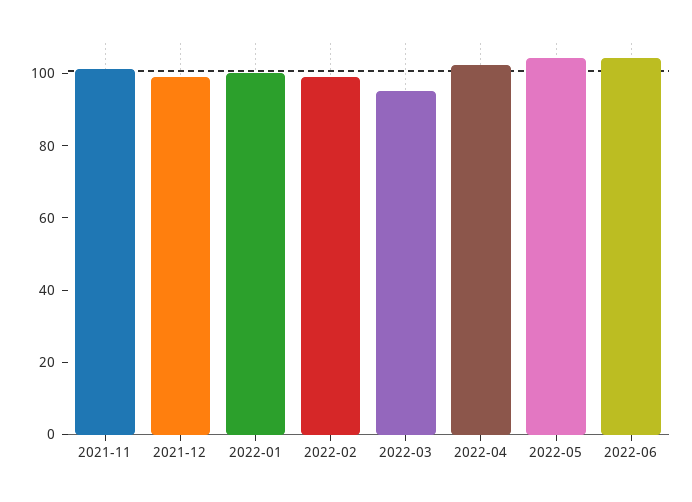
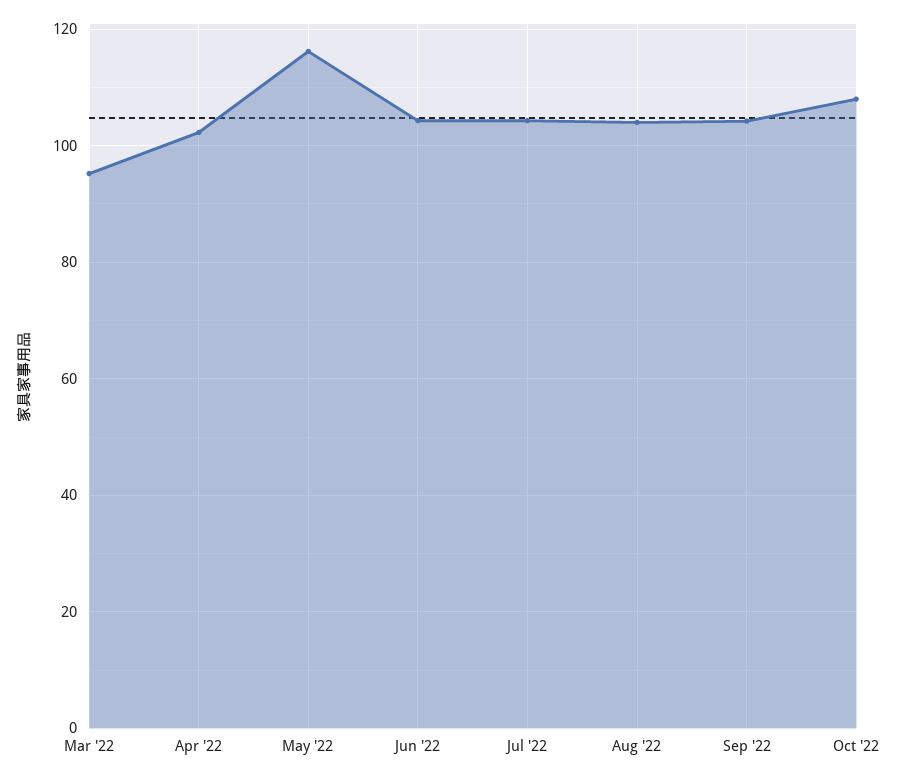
2021-11: 100 -> none
2021-12: 100 -> none
2022-01: 100 -> none
2022-02: 100 -> none
2022-05: 105 -> 116
Jul '22: none -> 104
Aug '22: none -> 104
Sep '22: none -> 104
Oct '22: none -> 108

